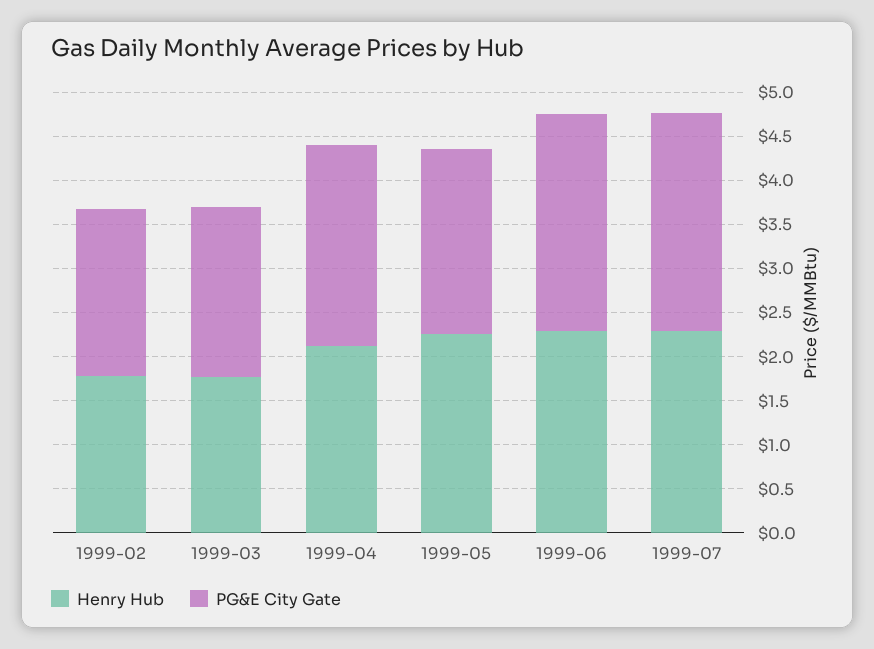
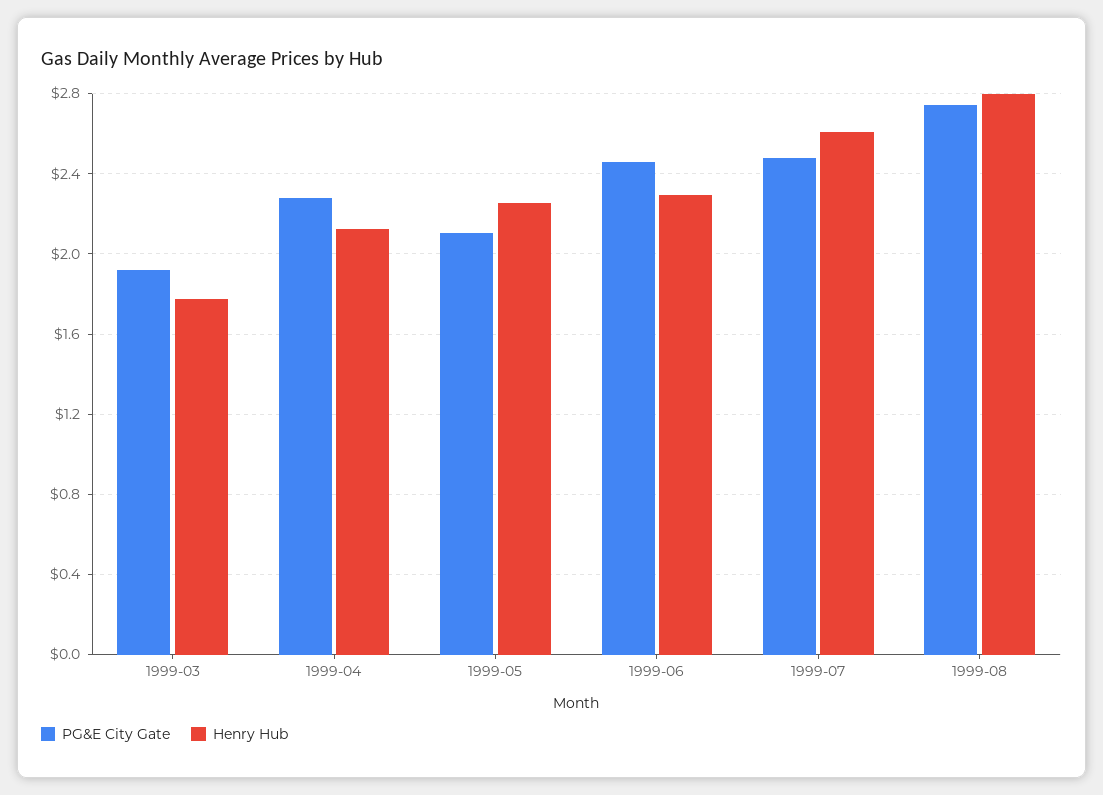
Henry Hub, 1999-02: 1.8 -> none
PG&E City Gate, 1999-02: 1.9 -> none
Henry Hub, 1999-07: 2.3 -> 2.6
PG&E City Gate, 1999-08: none -> 2.75
Henry Hub, 1999-08: none -> 2.8

